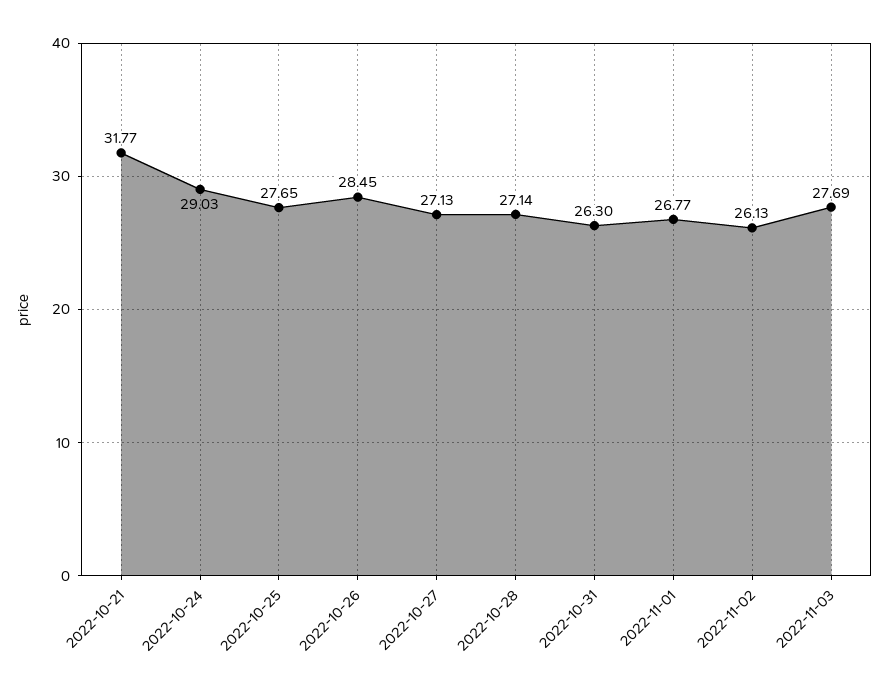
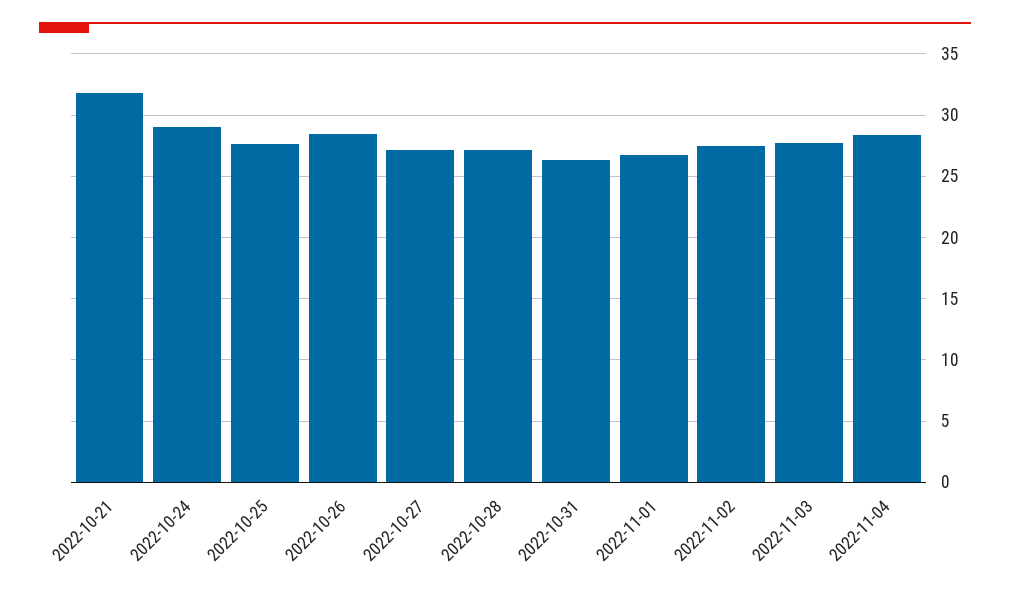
2022-11-02: 26.13 -> 27.5
2022-11-04: none -> 28.5

